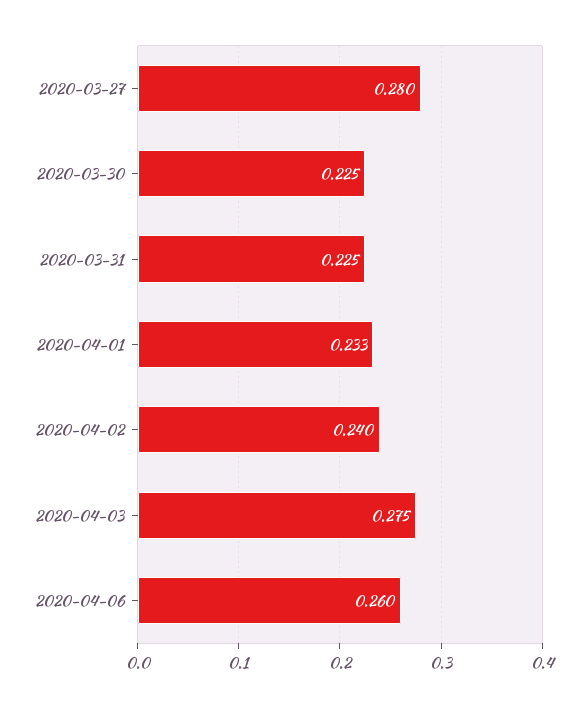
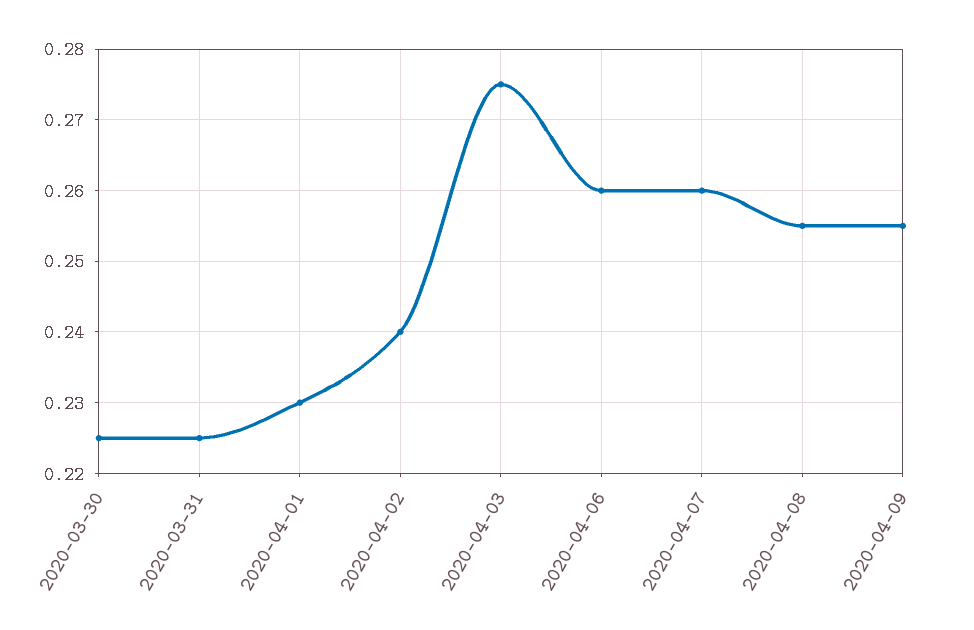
2020-03-27: 0.28 -> none
2020-04-01: 0.233 -> 0.23
2020-04-07: none -> 0.26
2020-04-08: none -> 0.255
2020-04-09: none -> 0.255

